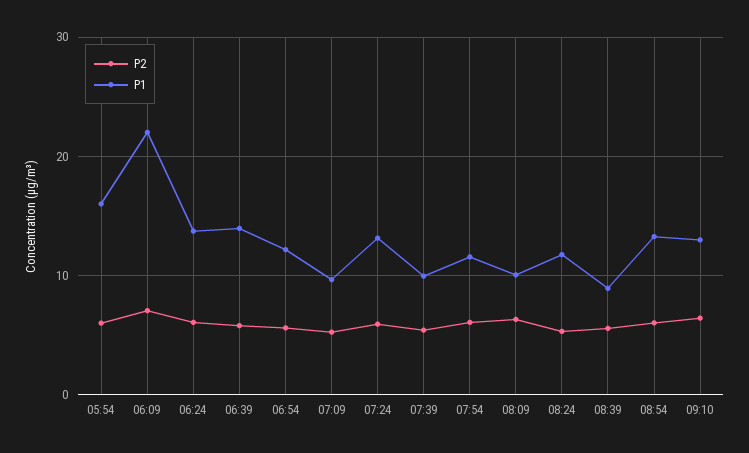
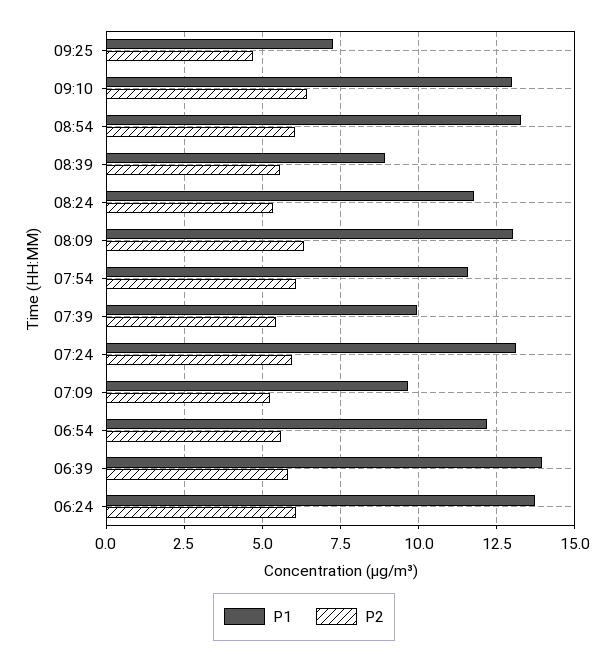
P2, 05:54: 6 -> none
P1, 05:54: 16 -> none
P2, 06:09: 7 -> none
P1, 06:09: 22 -> none
P1, 08:09: 10 -> 13
P1, 09:25: none -> 7.25
P2, 09:25: none -> 4.75

